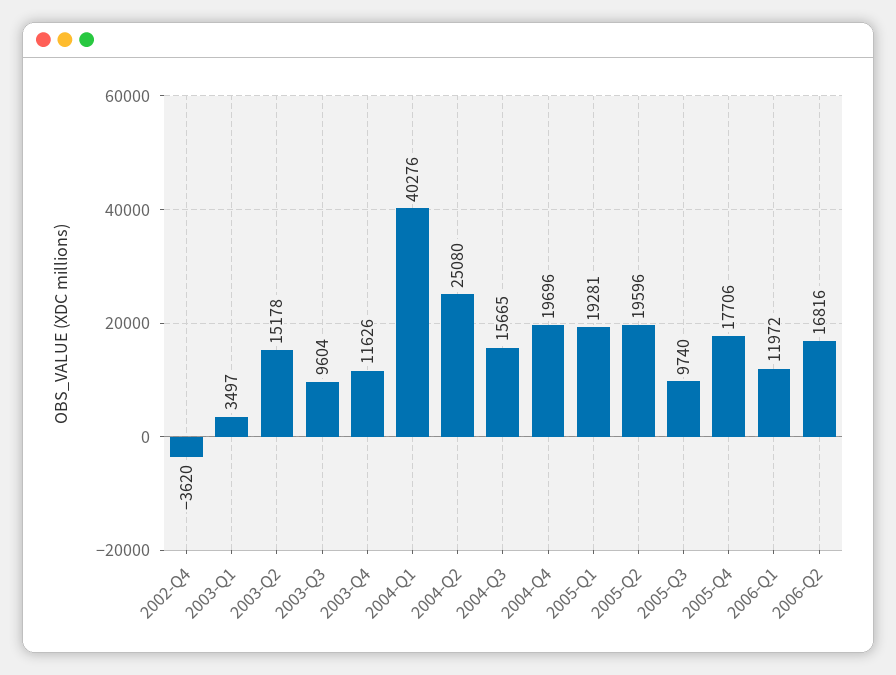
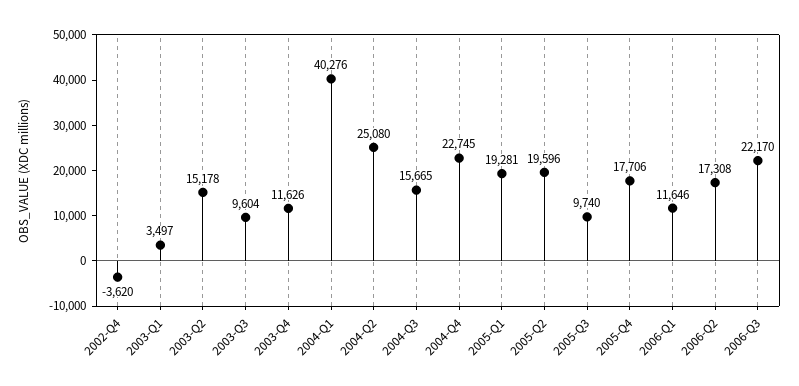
2004-Q4: 19696 -> 22745
2006-Q1: 11972 -> 11646
2006-Q2: 16816 -> 17308
2006-Q3: none -> 22170

